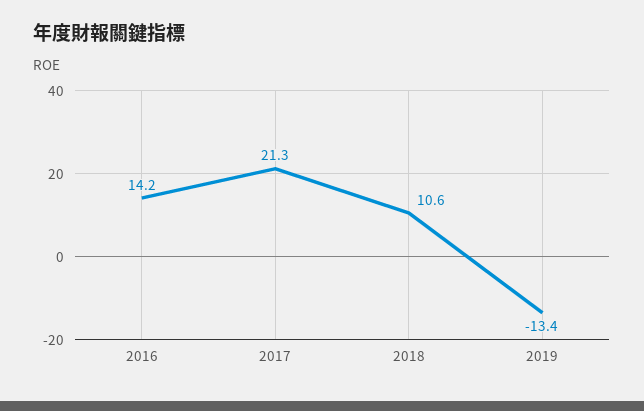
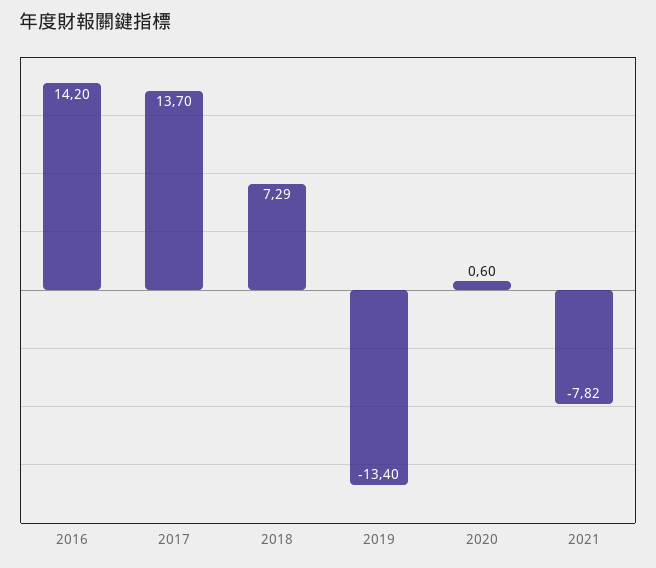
2017: 21.3 -> 13.7
2018: 10.6 -> 7.29
2020: none -> 0.6
2021: none -> -7.82

